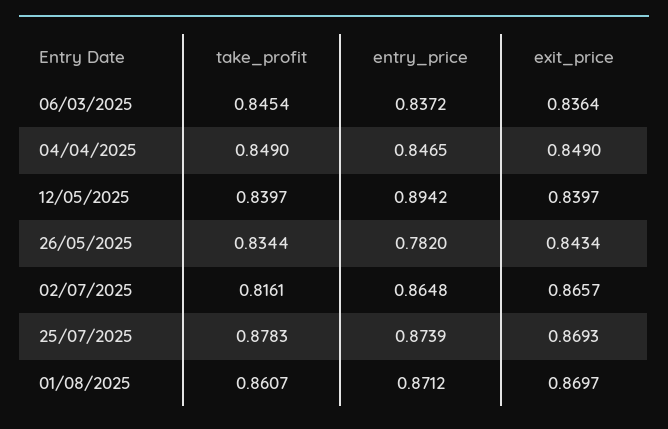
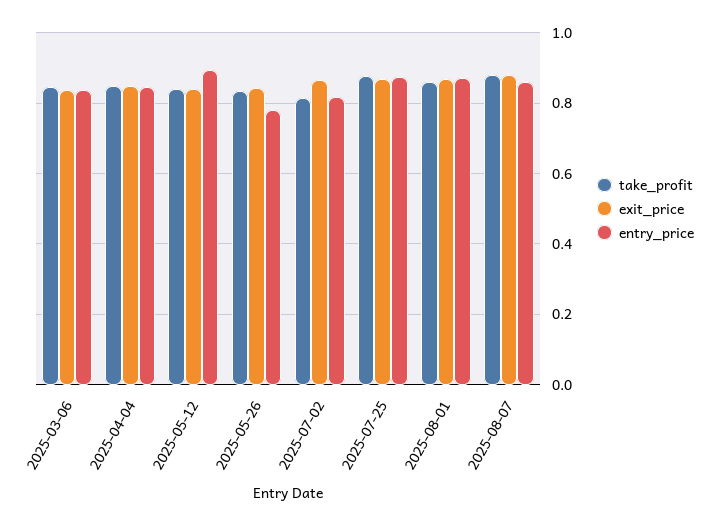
entry_price, 02/07/2025: 0.8648 -> 0.82
take_profit, 2025-08-07: none -> 0.88
exit_price, 2025-08-07: none -> 0.88
entry_price, 2025-08-07: none -> 0.86

